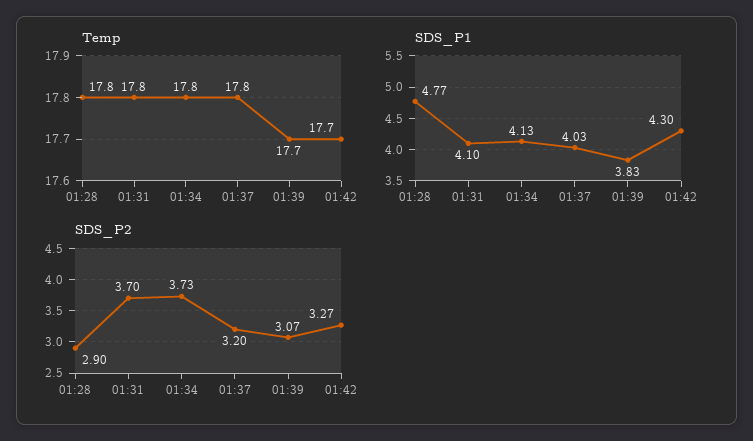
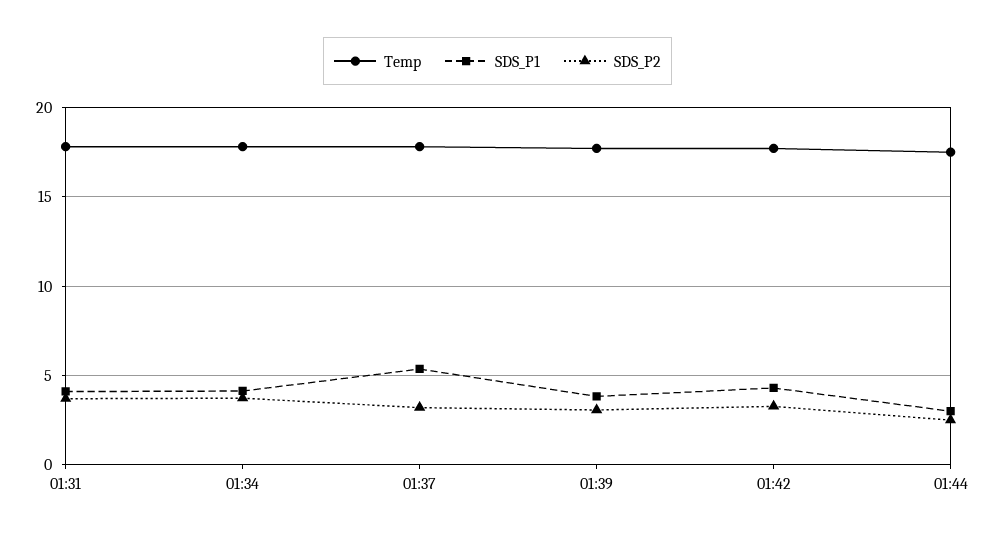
Temp, 01:28: 17.8 -> none
SDS_P1, 01:28: 4.77 -> none
SDS_P1, 01:37: 4.03 -> 5.5
SDS_P2, 01:28: 2.9 -> none
Temp, 01:44: none -> 17.5
SDS_P1, 01:44: none -> 3
SDS_P2, 01:44: none -> 2.5

